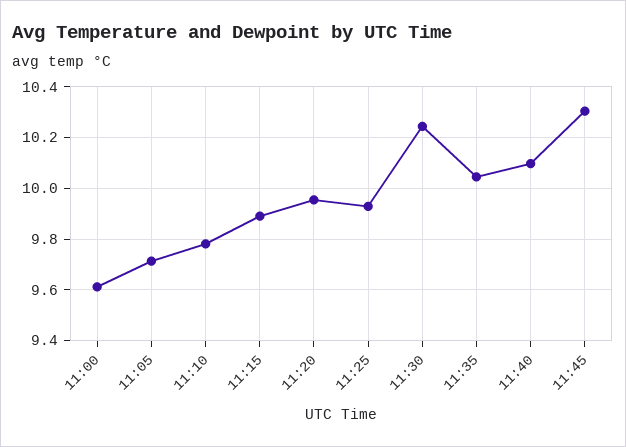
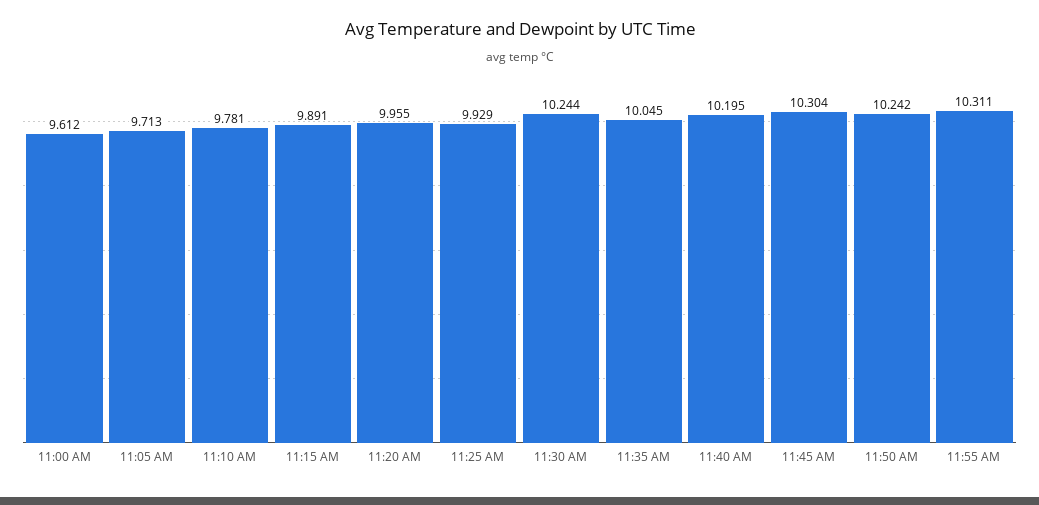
11:40: 10.1 -> 10.195
11:50 AM: none -> 10.242
11:55 AM: none -> 10.311

